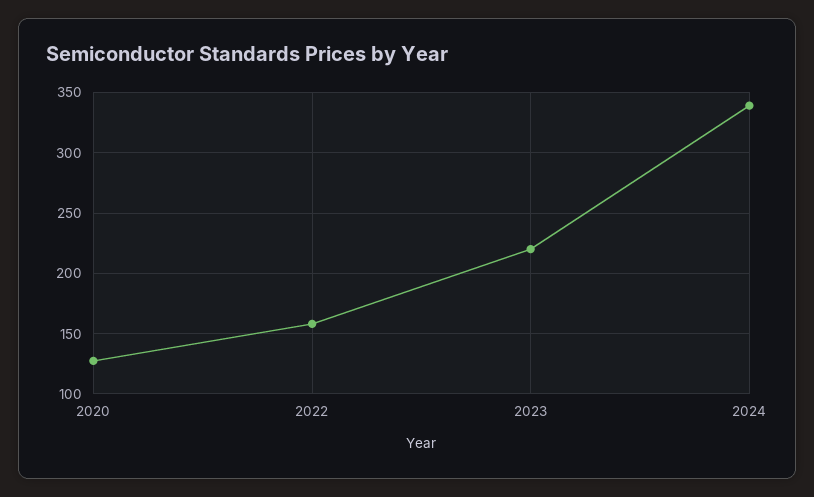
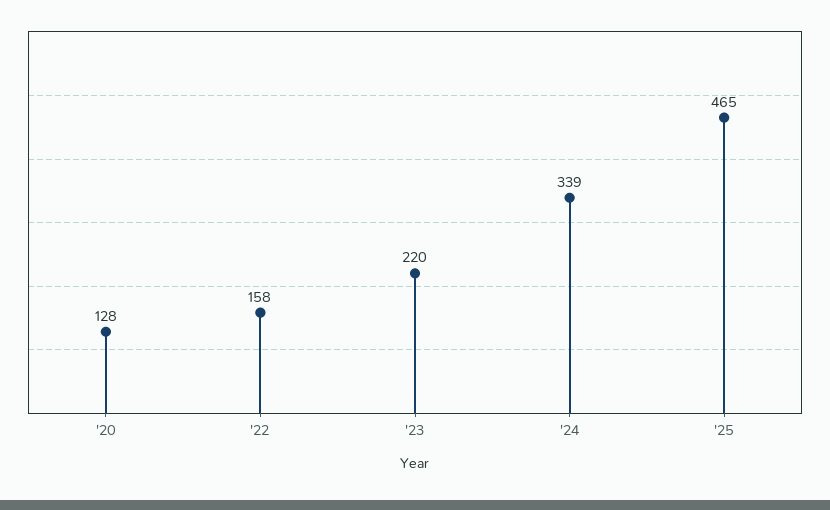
'25: none -> 465

